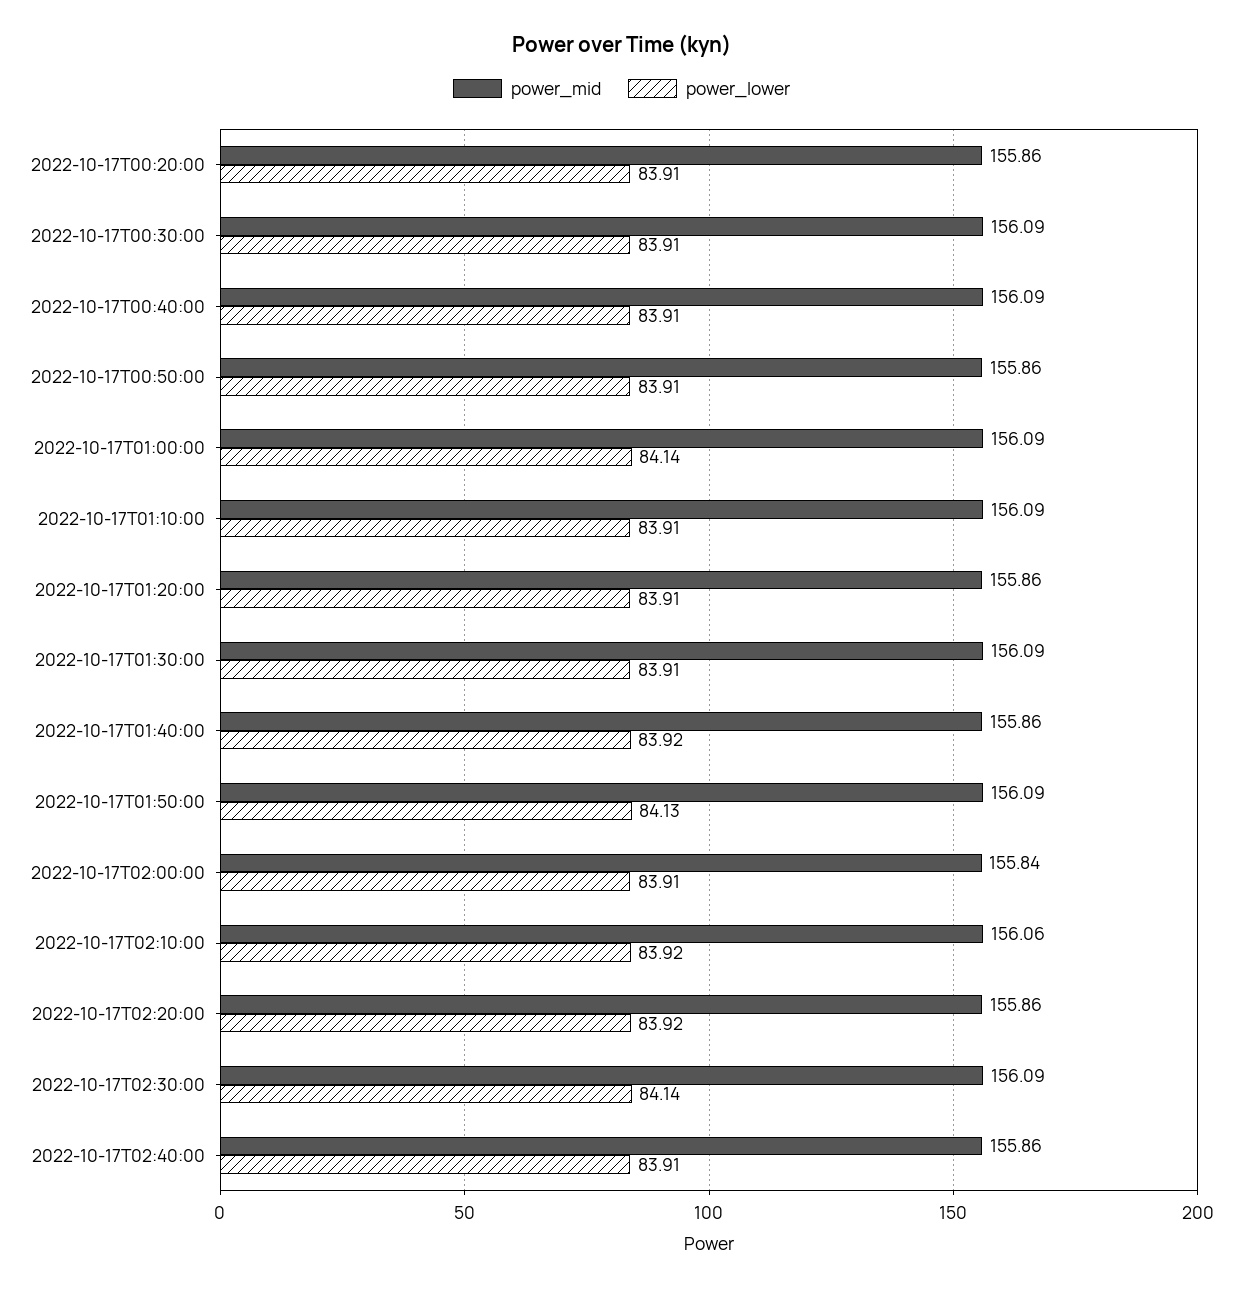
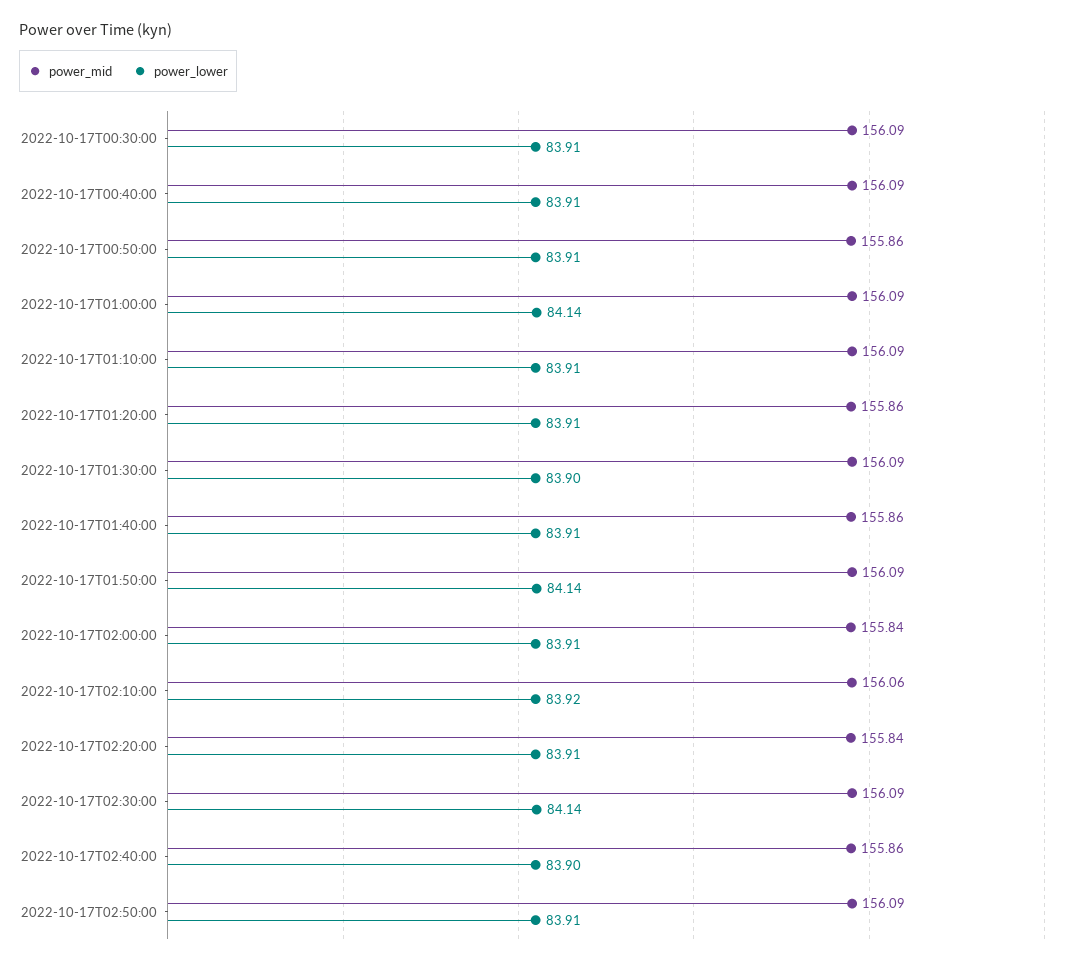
power_mid, 2022-10-17T00:20:00: 155.86 -> none
power_lower, 2022-10-17T00:20:00: 83.91 -> none
power_lower, 2022-10-17T01:30:00: 83.91 -> 83.9
power_lower, 2022-10-17T01:40:00: 83.92 -> 83.91
power_lower, 2022-10-17T01:50:00: 84.13 -> 84.14
power_mid, 2022-10-17T02:20:00: 155.86 -> 155.84
power_lower, 2022-10-17T02:20:00: 83.92 -> 83.91
power_lower, 2022-10-17T02:40:00: 83.91 -> 83.9
power_mid, 2022-10-17T02:50:00: none -> 156.09
power_lower, 2022-10-17T02:50:00: none -> 83.91

